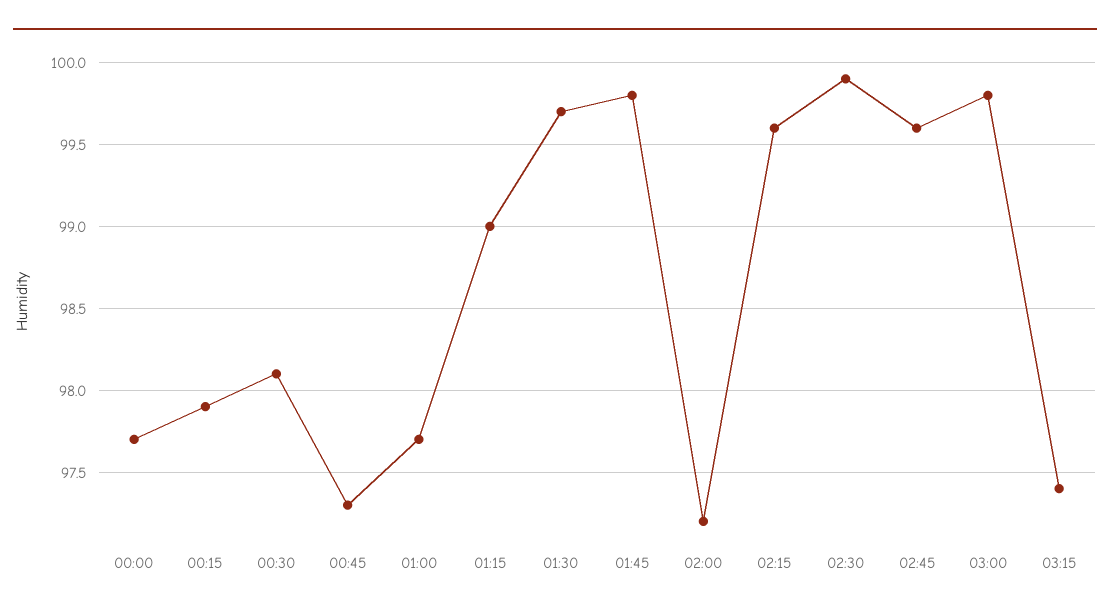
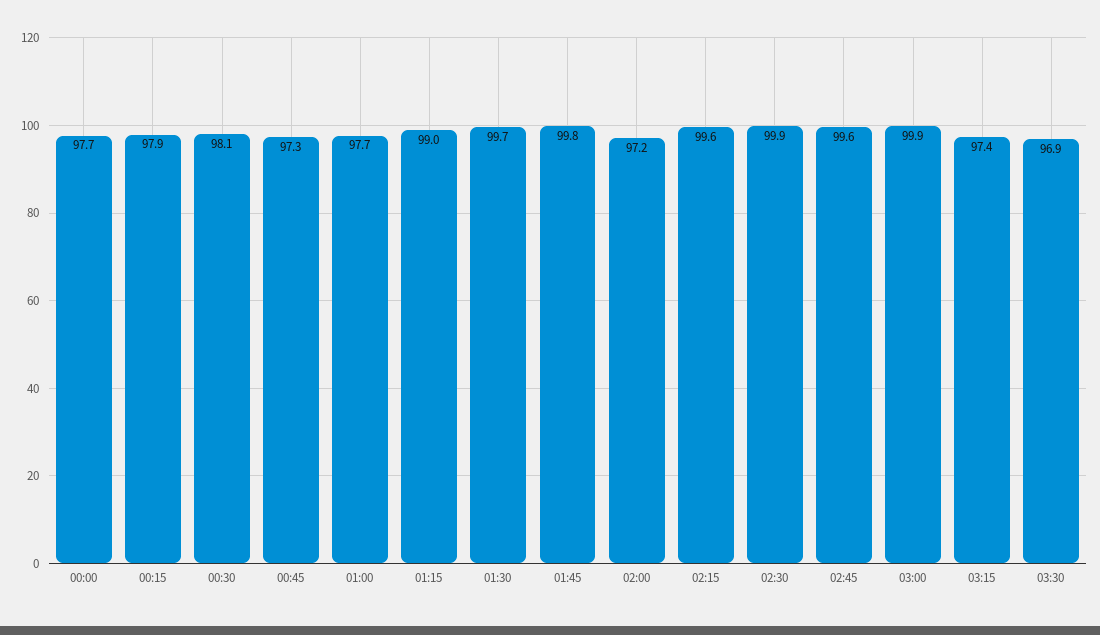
03:00: 99.8 -> 99.9
03:30: none -> 96.9

